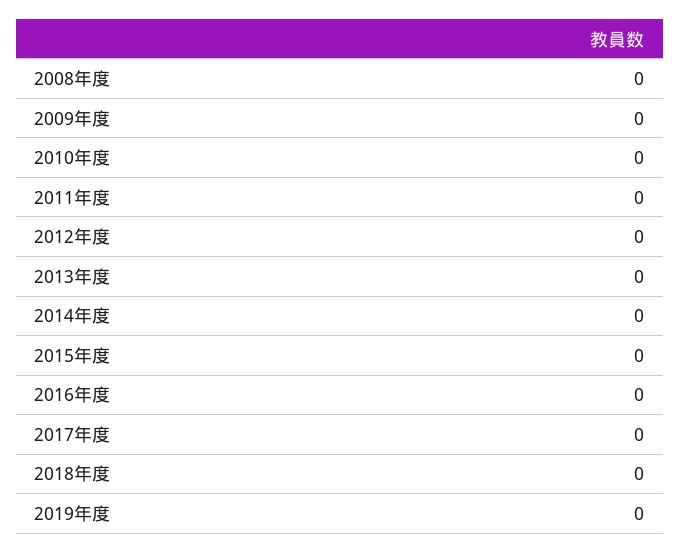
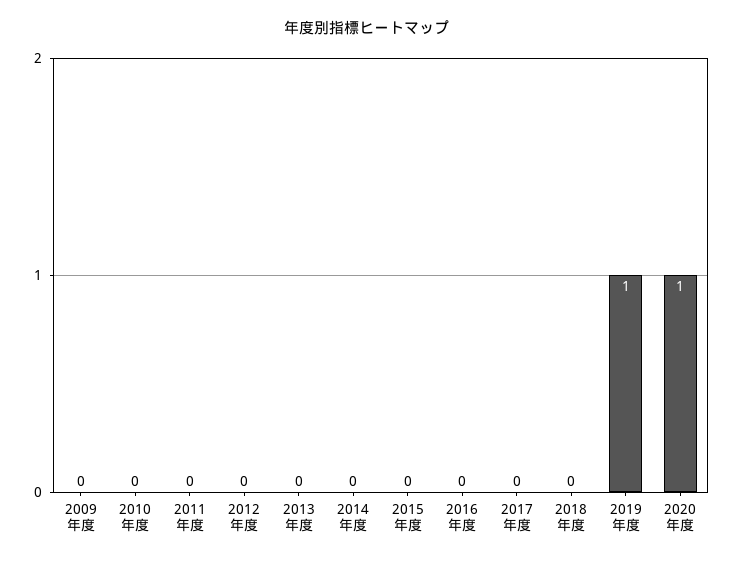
2008年度: 0 -> none
2019年度: 0 -> 1
2020年度: none -> 1

